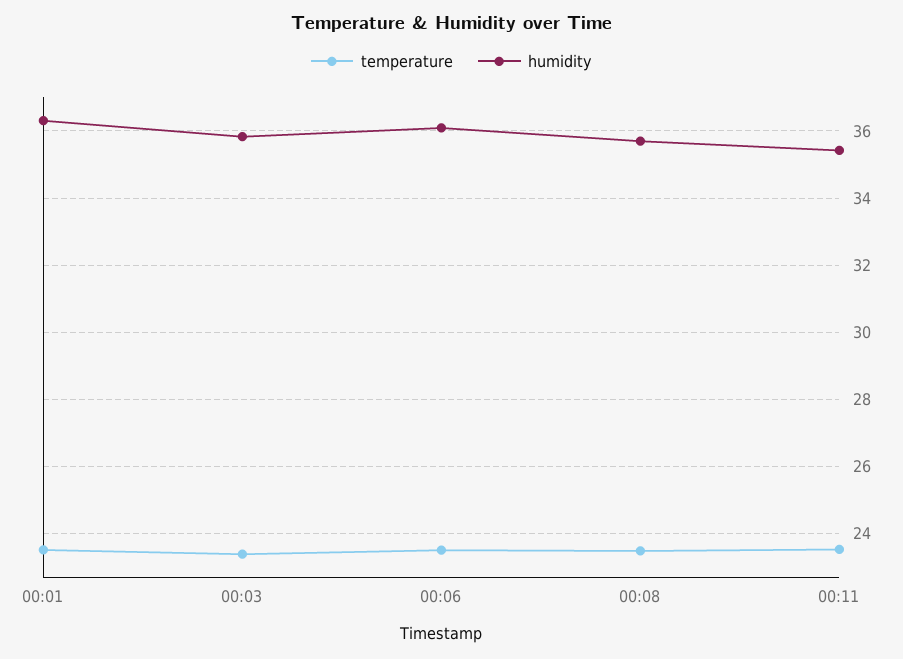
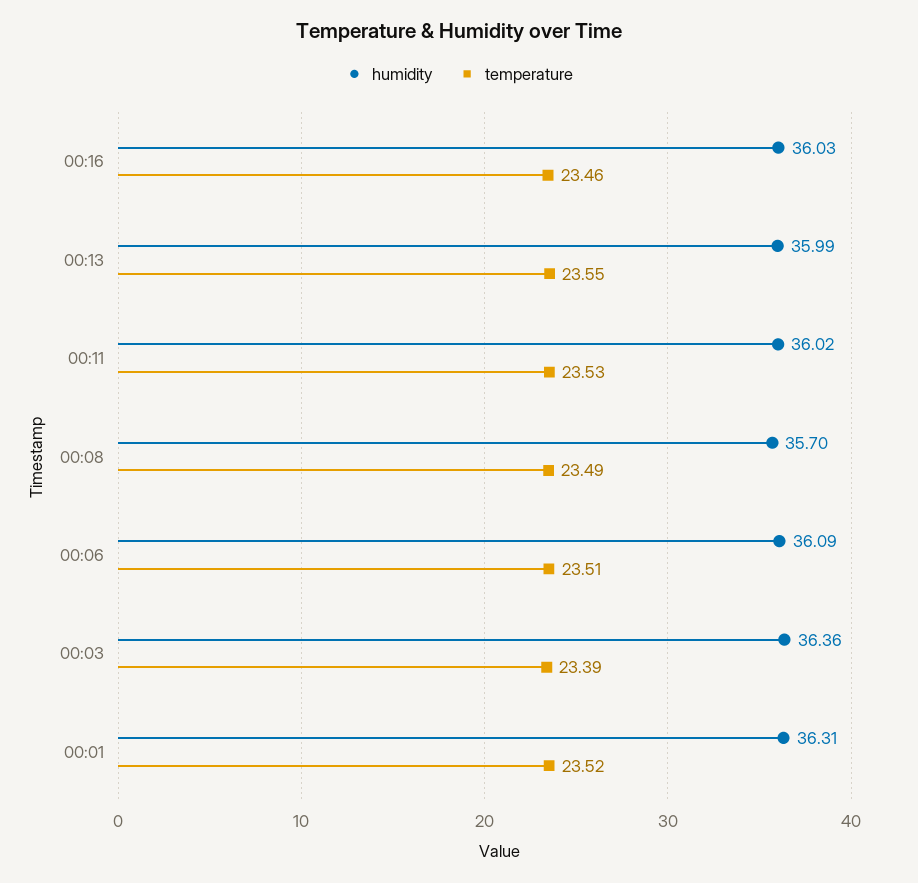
humidity, 00:03: 35.8 -> 36.36
humidity, 00:11: 35.4 -> 36.02
humidity, 00:16: none -> 36.03
temperature, 00:16: none -> 23.46
humidity, 00:13: none -> 35.99
temperature, 00:13: none -> 23.55

